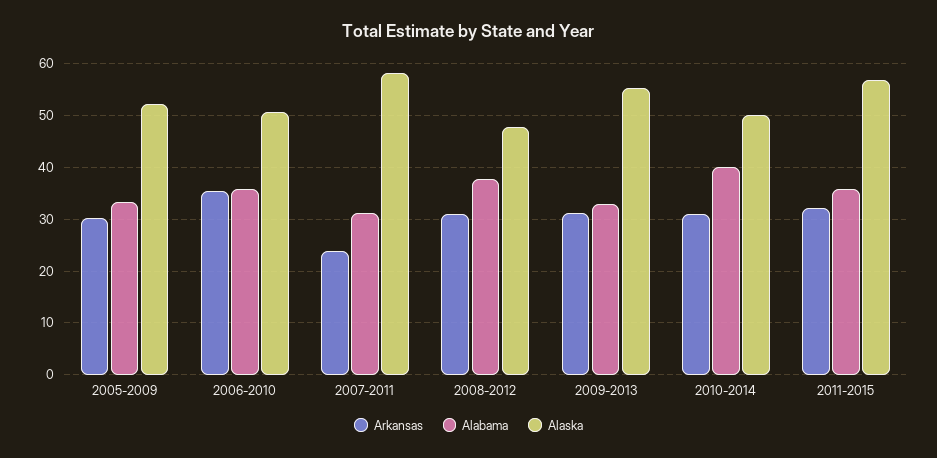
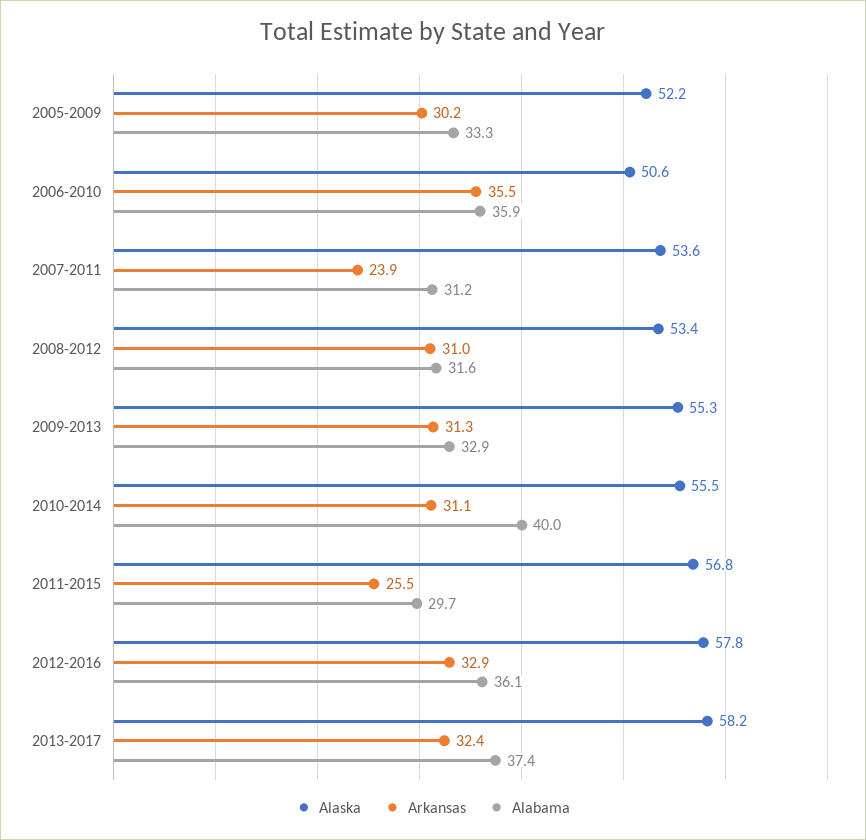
Alaska, 2007-2011: 58 -> 53.6
Alabama, 2008-2012: 38 -> 31.6
Alaska, 2008-2012: 48 -> 53.4
Alaska, 2010-2014: 50 -> 55.5
Arkansas, 2011-2015: 32 -> 25.5
Alabama, 2011-2015: 36 -> 29.7
Alaska, 2012-2016: none -> 57.8
Arkansas, 2012-2016: none -> 32.9
Alabama, 2012-2016: none -> 36.1
Alaska, 2013-2017: none -> 58.2
Arkansas, 2013-2017: none -> 32.4
Alabama, 2013-2017: none -> 37.4

